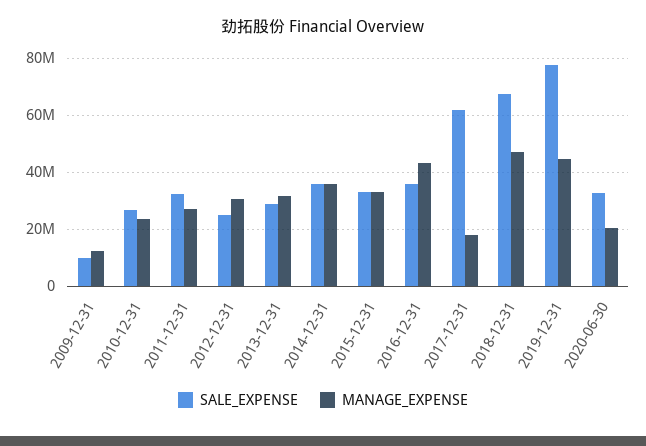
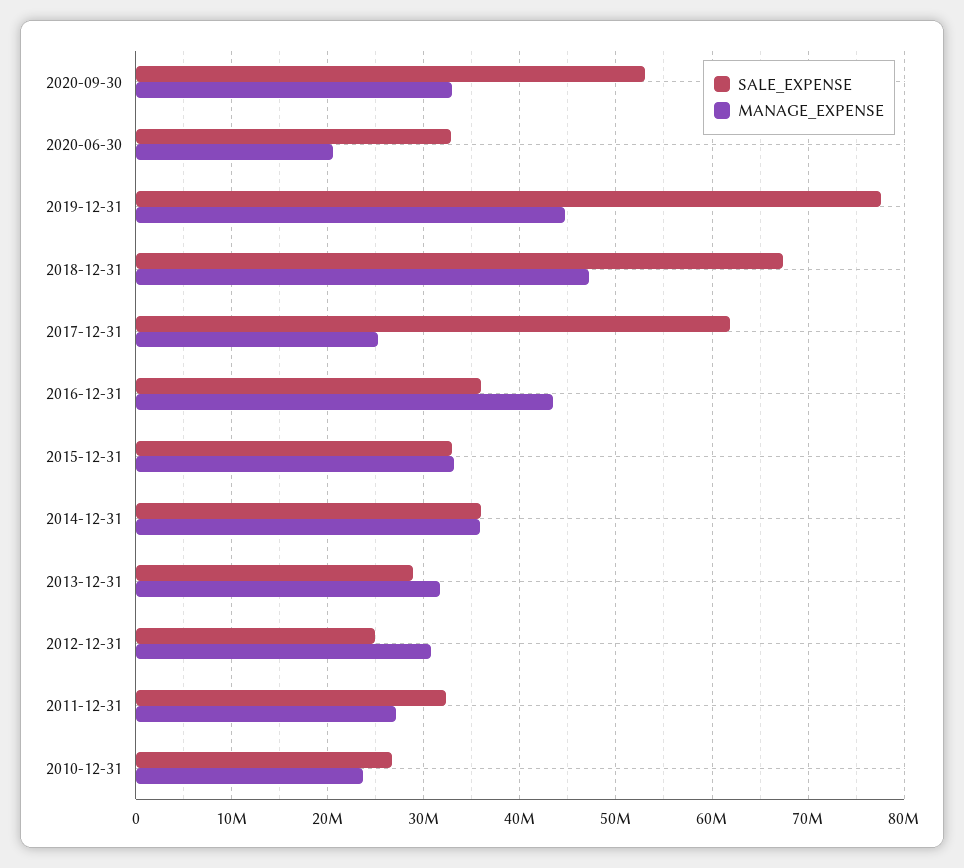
SALE_EXPENSE, 2009-12-31: 10000000 -> none
MANAGE_EXPENSE, 2009-12-31: 12500000 -> none
MANAGE_EXPENSE, 2017-12-31: 17500000 -> 25000000
SALE_EXPENSE, 2020-09-30: none -> 53000000
MANAGE_EXPENSE, 2020-09-30: none -> 33000000

